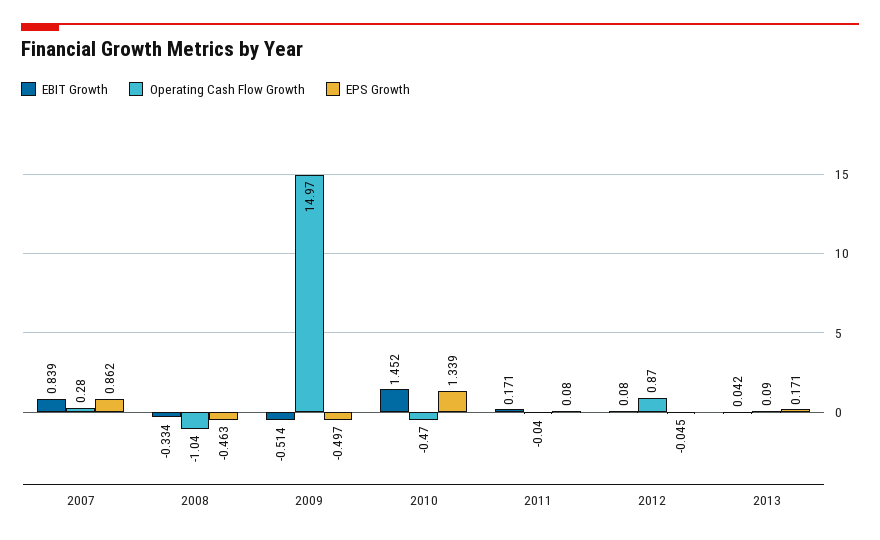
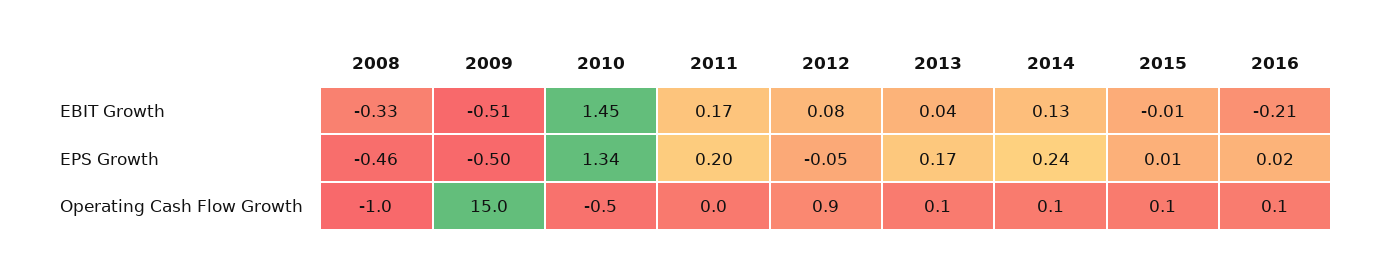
EBIT Growth, 2007: 0.839 -> none
Operating Cash Flow Growth, 2007: 0.28 -> none
EPS Growth, 2007: 0.862 -> none
EPS Growth, 2011: 0.08 -> 0.2
EBIT Growth, 2014: none -> 0.13
EBIT Growth, 2015: none -> -0.01
EBIT Growth, 2016: none -> -0.21
EPS Growth, 2014: none -> 0.24
EPS Growth, 2015: none -> 0.01
EPS Growth, 2016: none -> 0.02
Operating Cash Flow Growth, 2014: none -> 0.1
Operating Cash Flow Growth, 2015: none -> 0.1
Operating Cash Flow Growth, 2016: none -> 0.1

